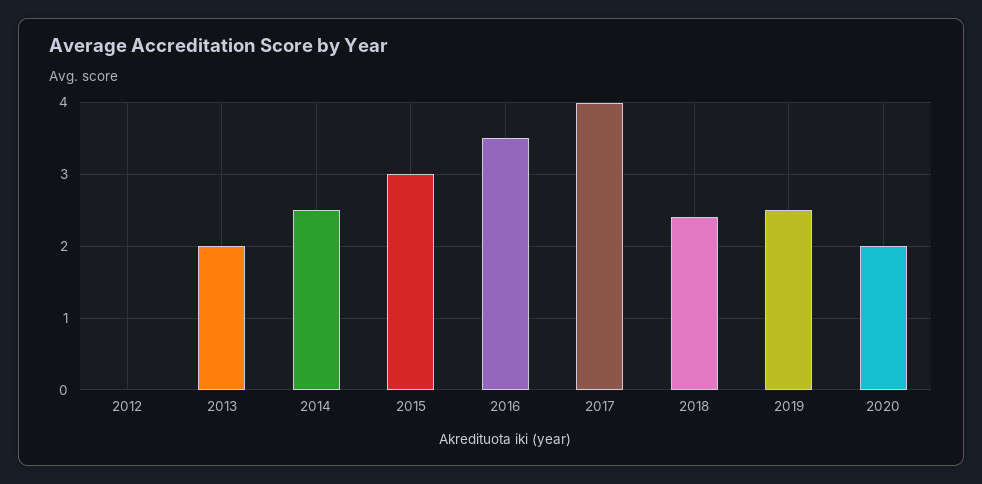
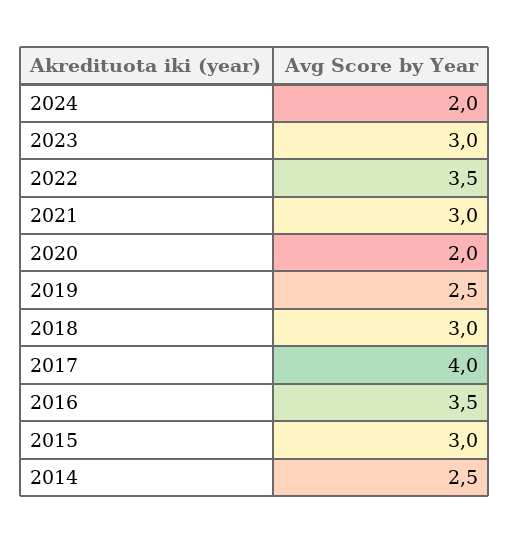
2012: 0 -> none
2013: 2 -> none
2018: 2.4 -> 3
2024: none -> 2
2023: none -> 3
2022: none -> 3.5
2021: none -> 3

